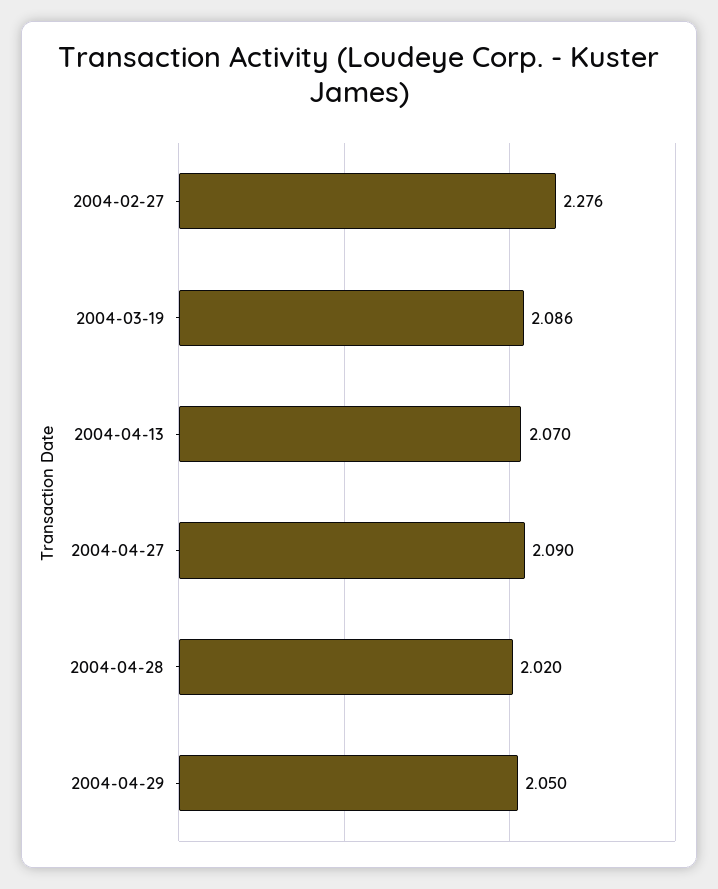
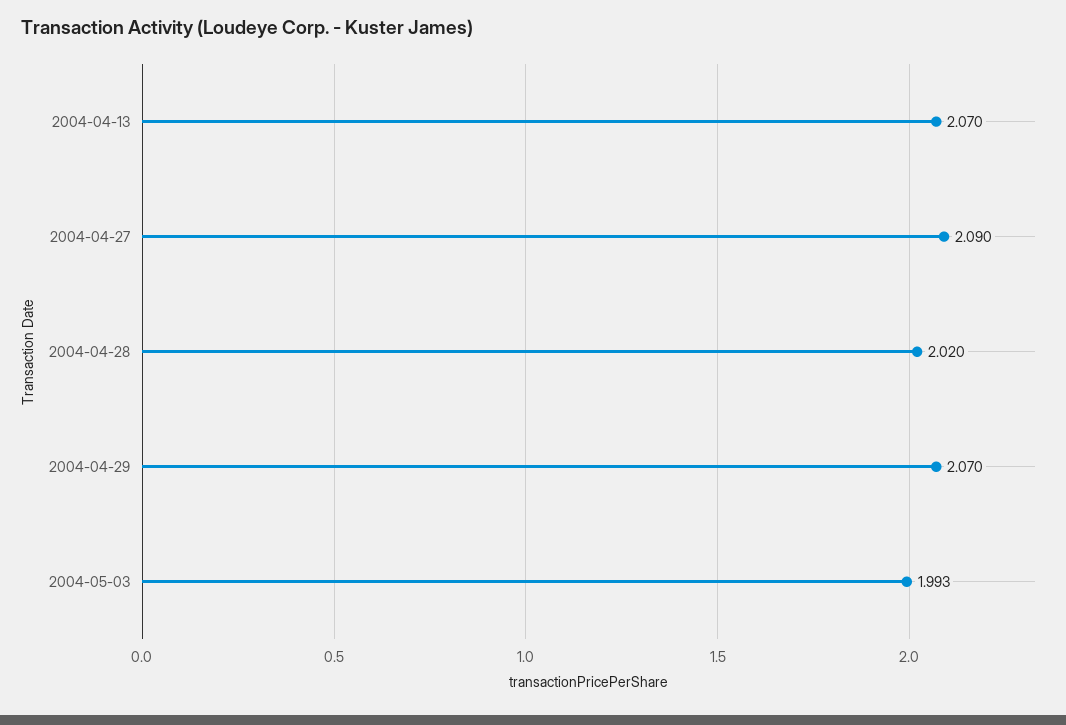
2004-02-27: 2.276 -> none
2004-03-19: 2.086 -> none
2004-04-29: 2.05 -> 2.07
2004-05-03: none -> 1.993

